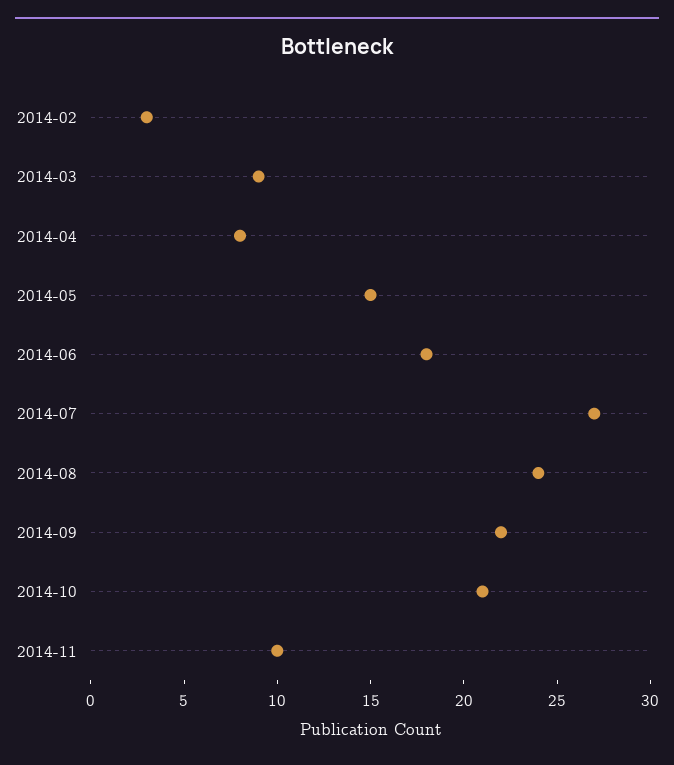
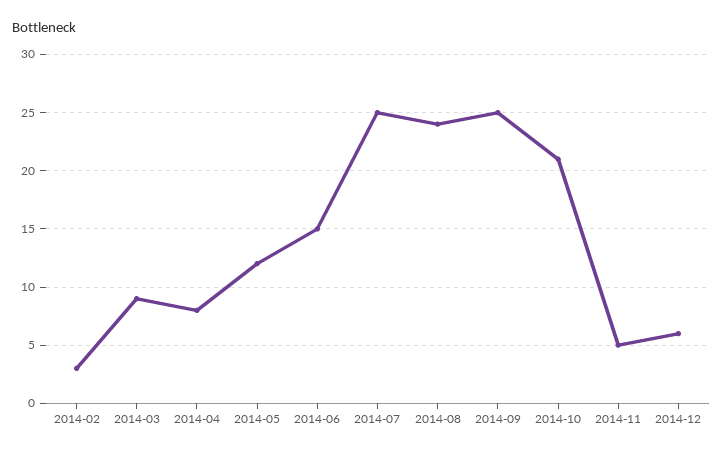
2014-05: 15 -> 12
2014-06: 18 -> 15
2014-07: 27 -> 25
2014-09: 22 -> 25
2014-11: 10 -> 5
2014-12: none -> 6

